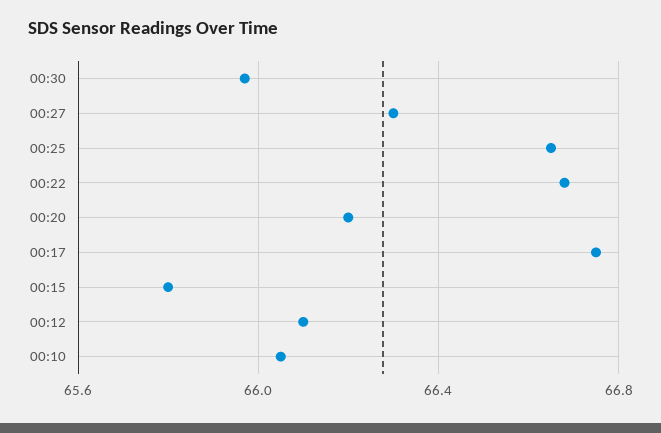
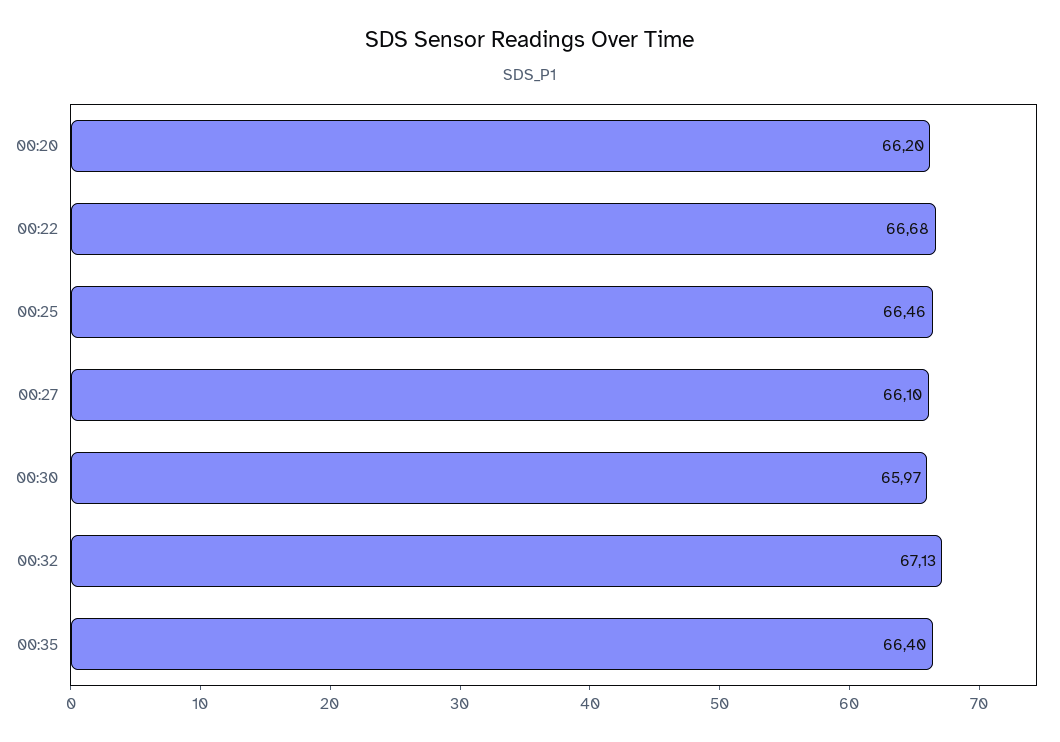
00:27: 66.3 -> 66.1
00:25: 66.65 -> 66.46
00:17: 66.75 -> none
00:15: 65.8 -> none
00:12: 66.1 -> none
00:10: 66.05 -> none
00:32: none -> 67.13
00:35: none -> 66.4

